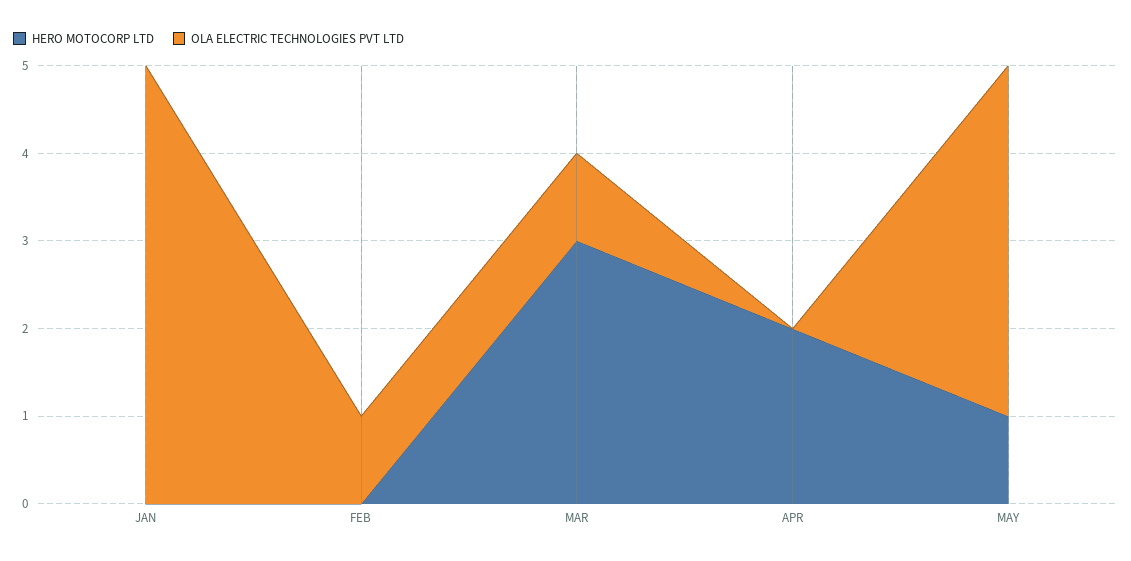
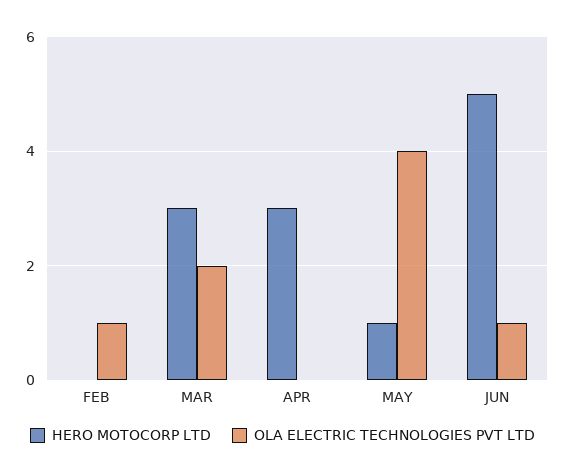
HERO MOTOCORP LTD, JAN: 0 -> none
OLA ELECTRIC TECHNOLOGIES PVT LTD, JAN: 5 -> none
OLA ELECTRIC TECHNOLOGIES PVT LTD, MAR: 1 -> 2
HERO MOTOCORP LTD, APR: 2 -> 3
HERO MOTOCORP LTD, JUN: none -> 5
OLA ELECTRIC TECHNOLOGIES PVT LTD, JUN: none -> 1

